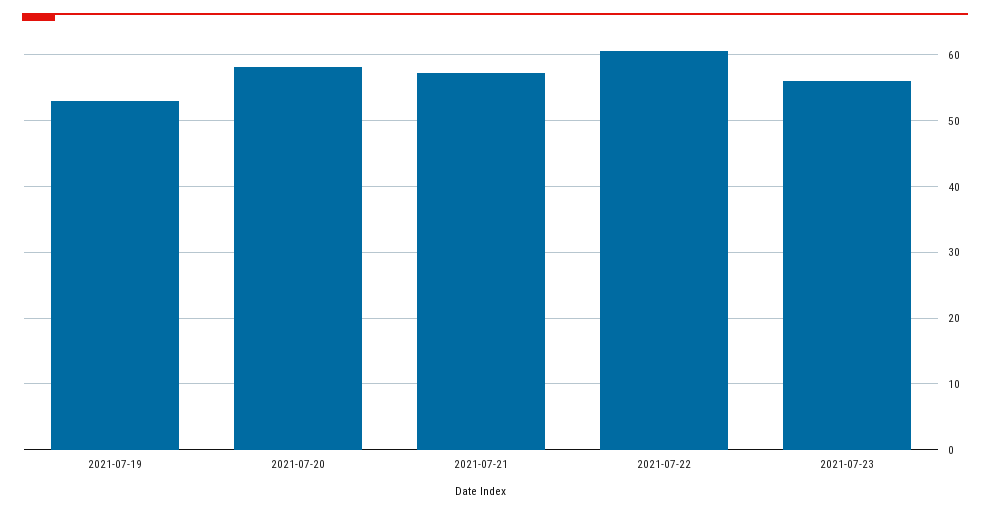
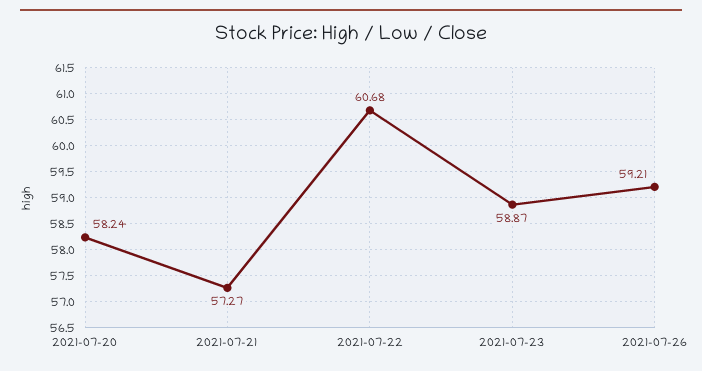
2021-07-19: 53 -> none
2021-07-23: 56 -> 58.87
2021-07-26: none -> 59.21

